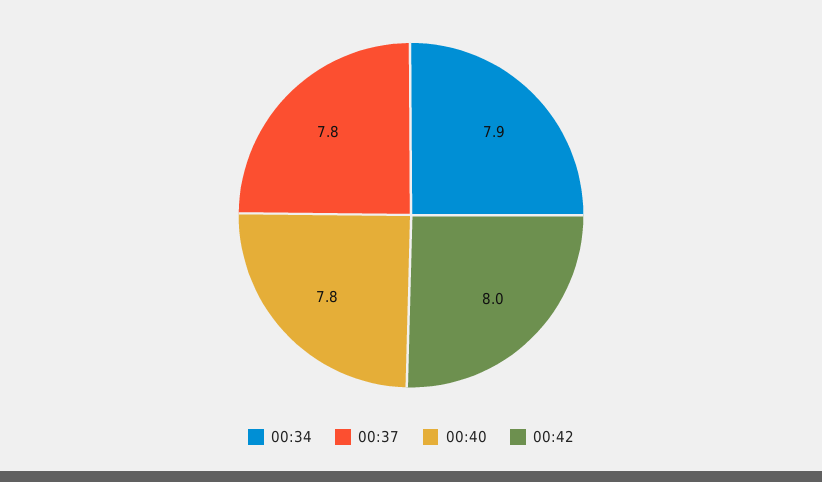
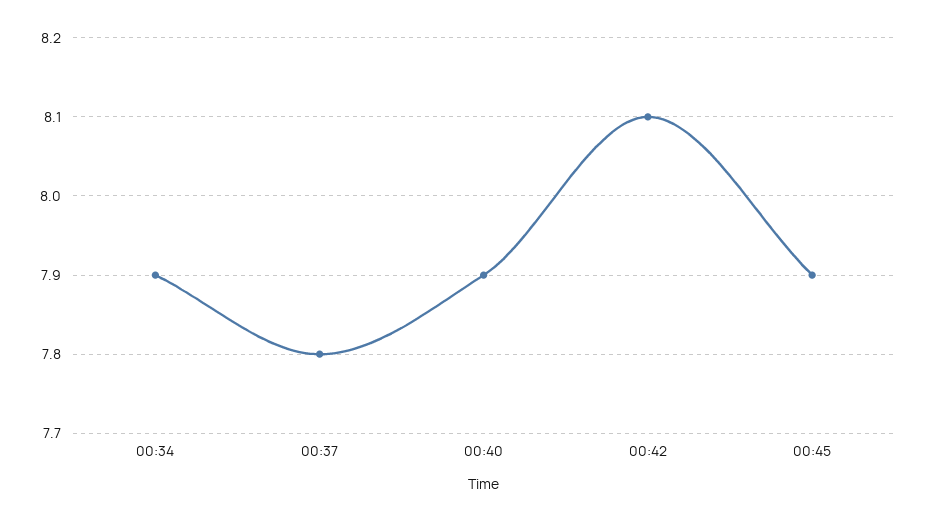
00:40: 7.8 -> 7.9
00:42: 8 -> 8.1
00:45: none -> 7.9

